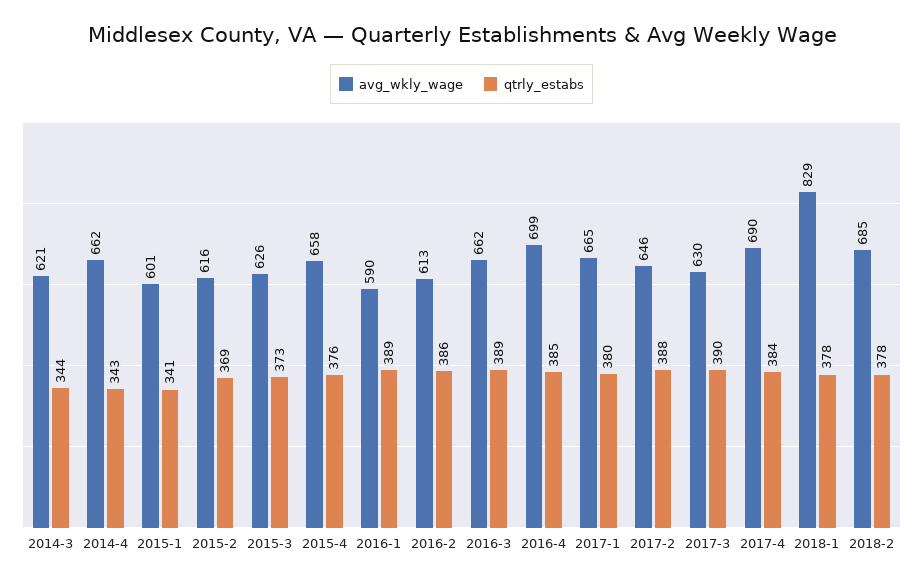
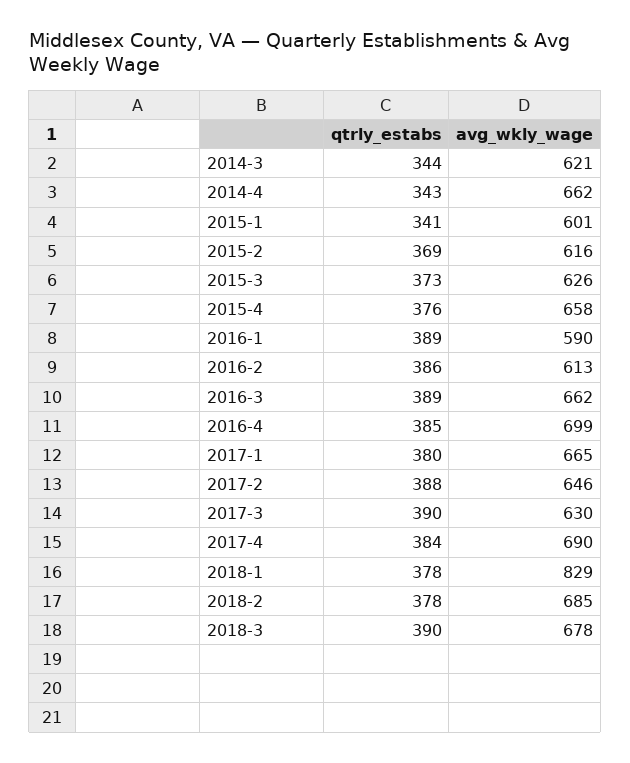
qtrly_estabs, 2018-3: none -> 390
avg_wkly_wage, 2018-3: none -> 678

